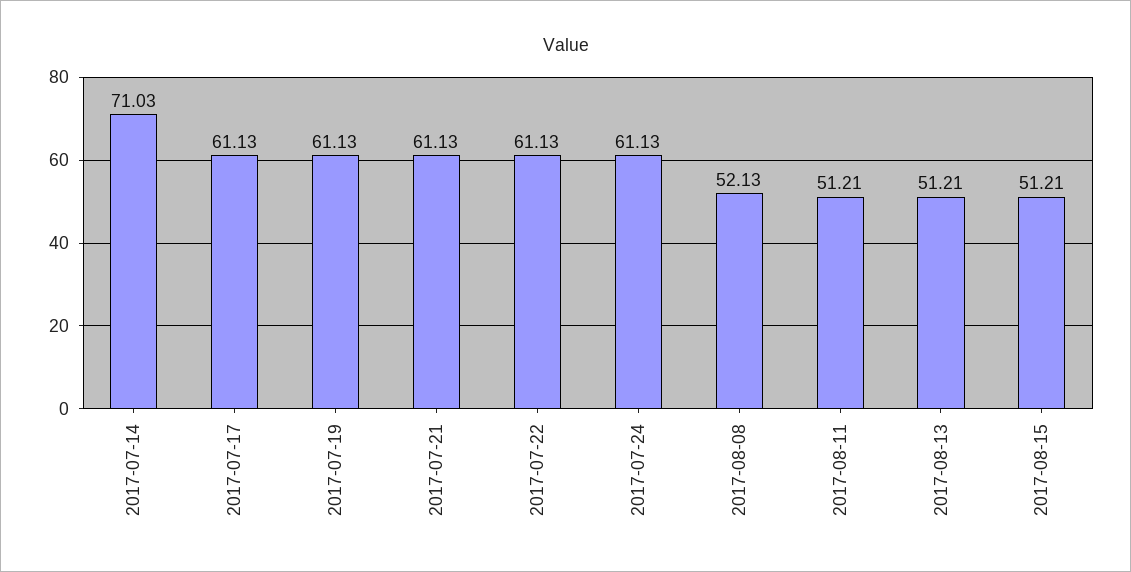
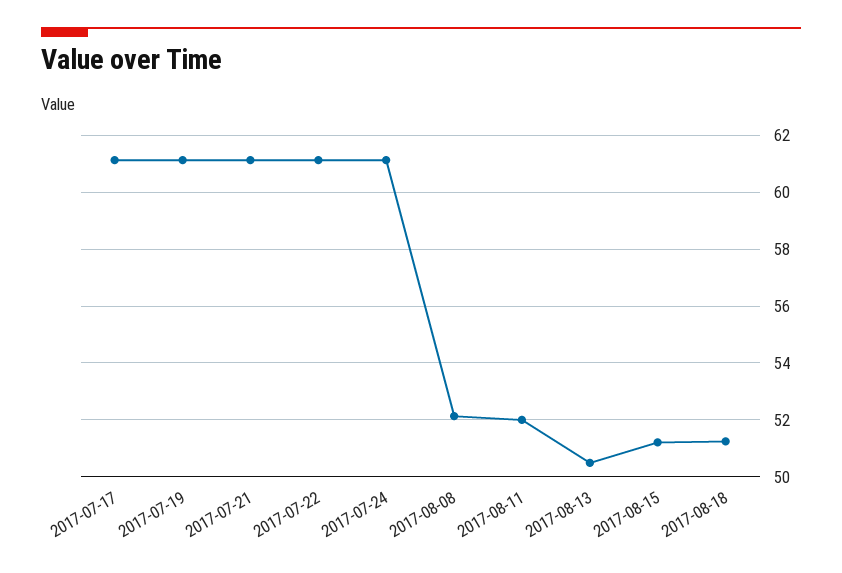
2017-07-14: 71.03 -> none
2017-08-11: 51.21 -> 52
2017-08-13: 51.21 -> 50.5
2017-08-18: none -> 51.25

